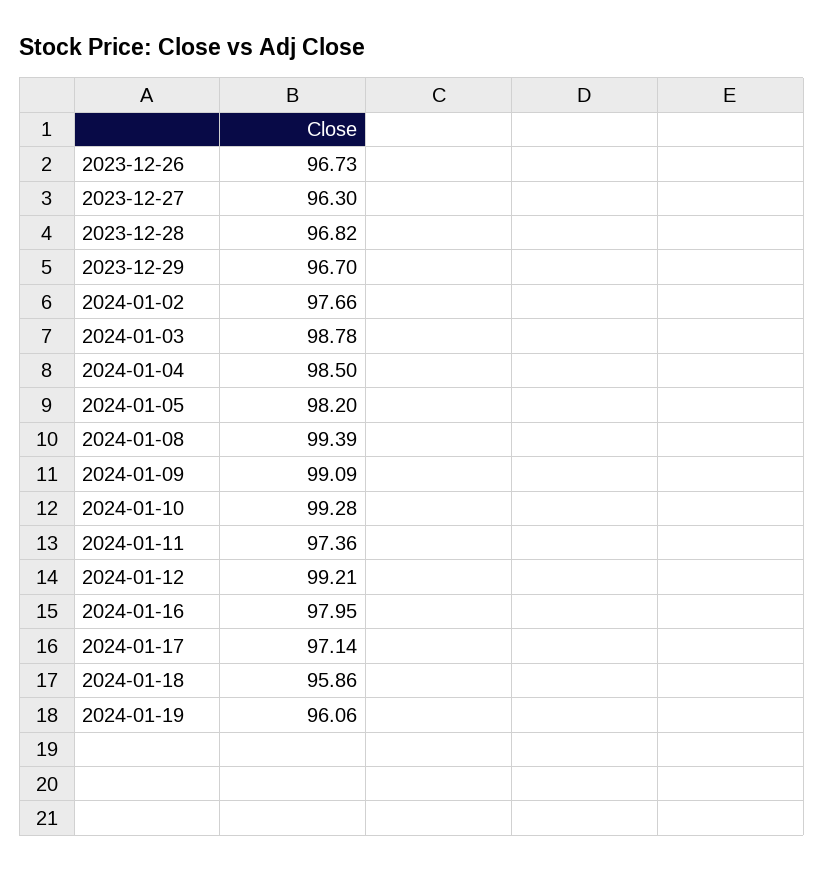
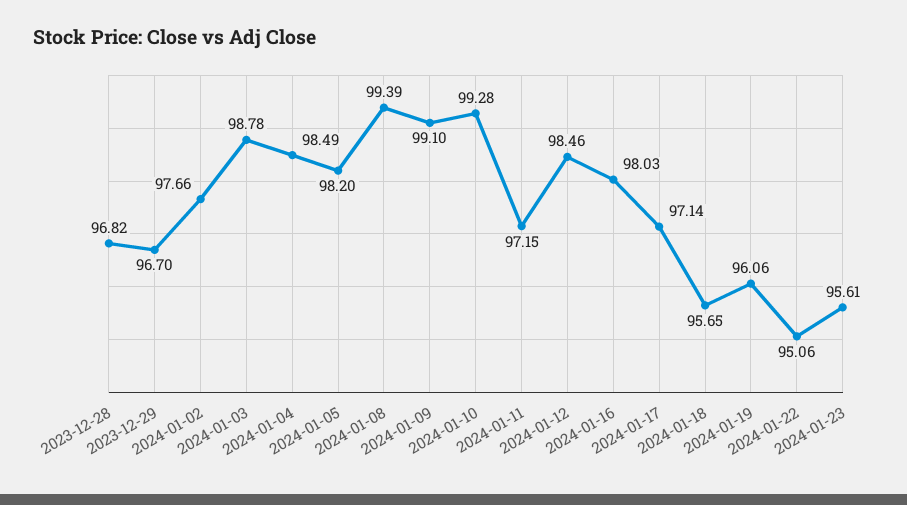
2023-12-26: 96.73 -> none
2023-12-27: 96.3 -> none
2024-01-04: 98.5 -> 98.49
2024-01-09: 99.09 -> 99.1
2024-01-11: 97.36 -> 97.15
2024-01-12: 99.21 -> 98.46
2024-01-16: 97.95 -> 98.03
2024-01-18: 95.86 -> 95.65
2024-01-22: none -> 95.06
2024-01-23: none -> 95.61

